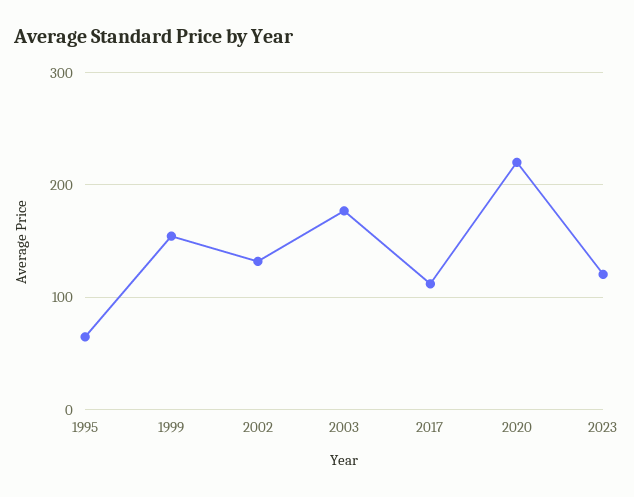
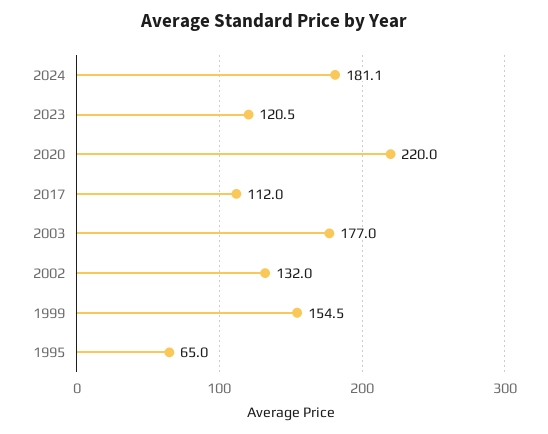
2024: none -> 181.1

